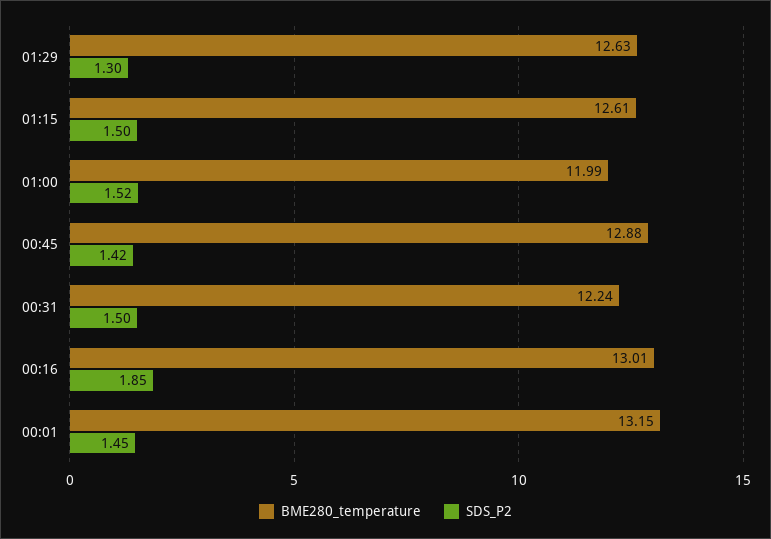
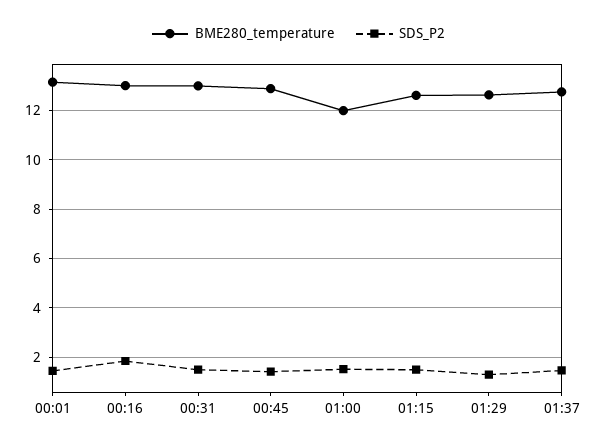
BME280_temperature, 00:31: 12.24 -> 13
BME280_temperature, 01:37: none -> 12.75
SDS_P2, 01:37: none -> 1.5

